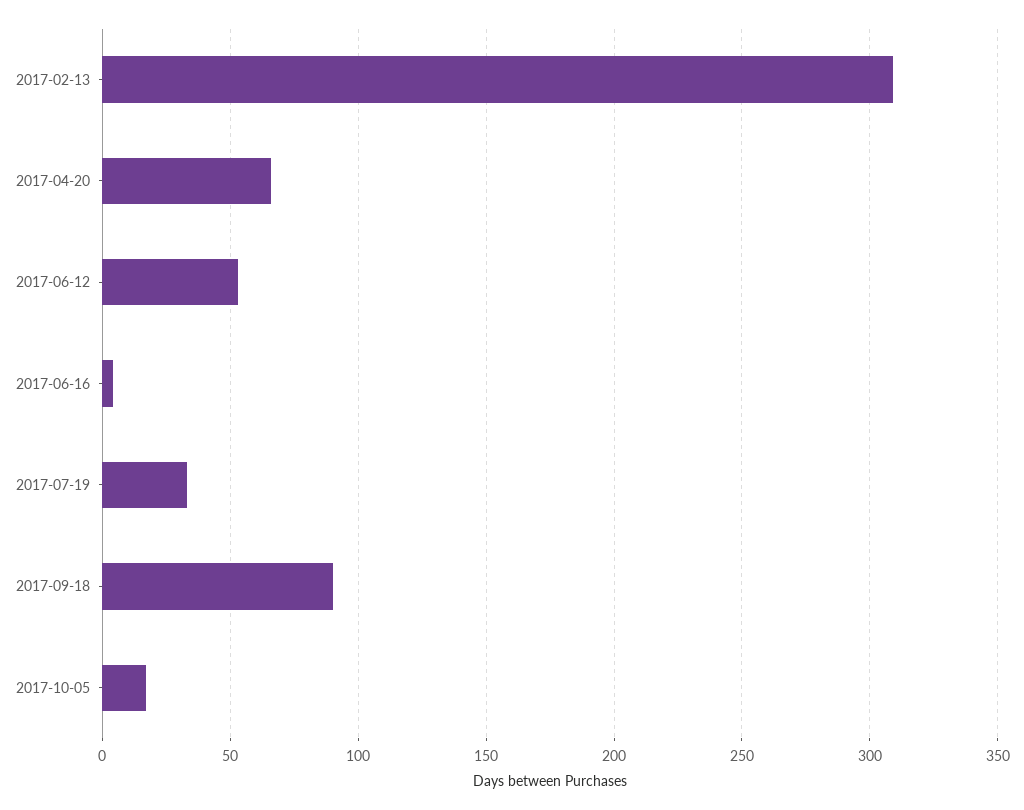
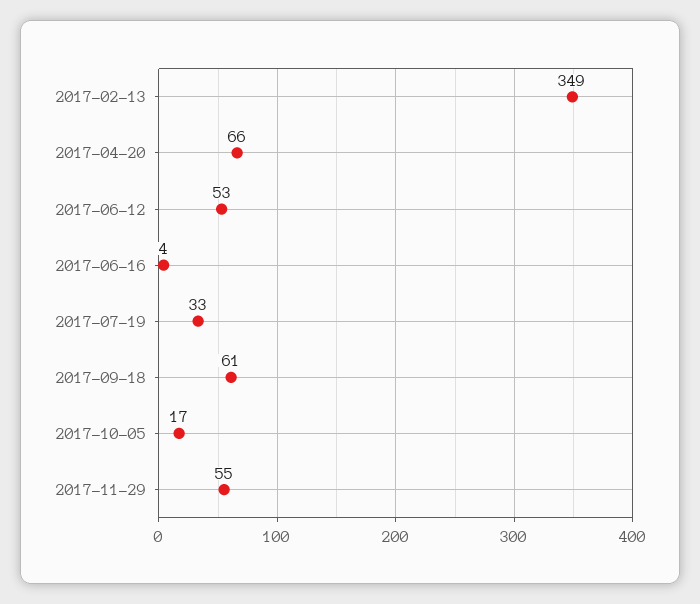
2017-02-13: 310 -> 349
2017-09-18: 90 -> 61
2017-11-29: none -> 55

